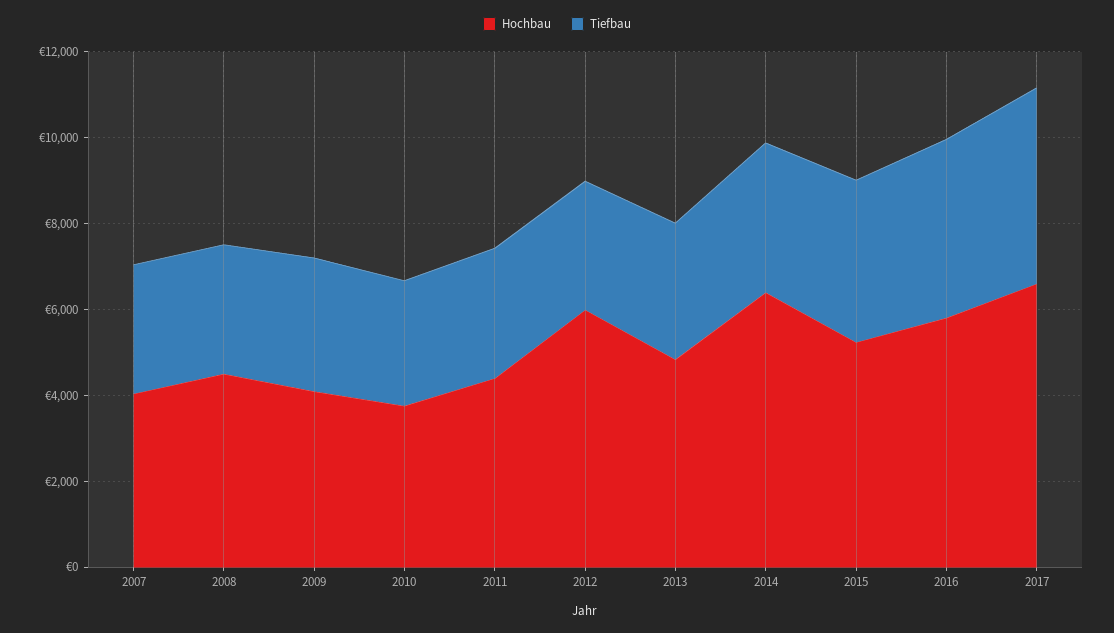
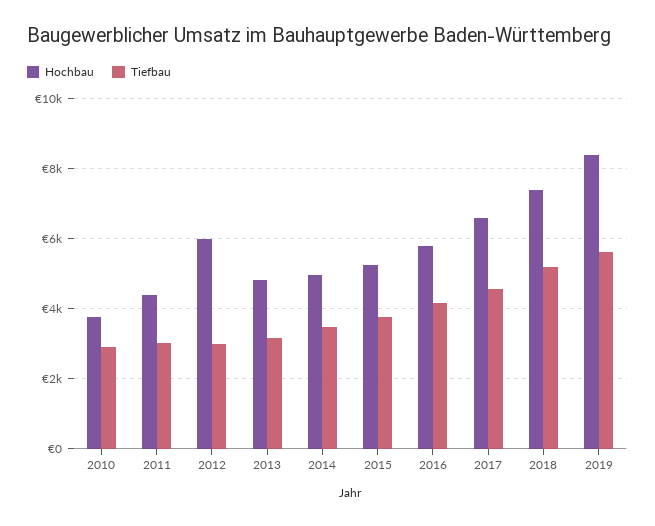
Hochbau, 2007: 4000 -> none
Tiefbau, 2007: 3000 -> none
Hochbau, 2008: 4500 -> none
Tiefbau, 2008: 3000 -> none
Hochbau, 2009: 4000 -> none
Tiefbau, 2009: 3000 -> none
Hochbau, 2014: 6500 -> 5000
Hochbau, 2018: none -> 7400
Tiefbau, 2018: none -> 5200
Hochbau, 2019: none -> 8400
Tiefbau, 2019: none -> 5600

